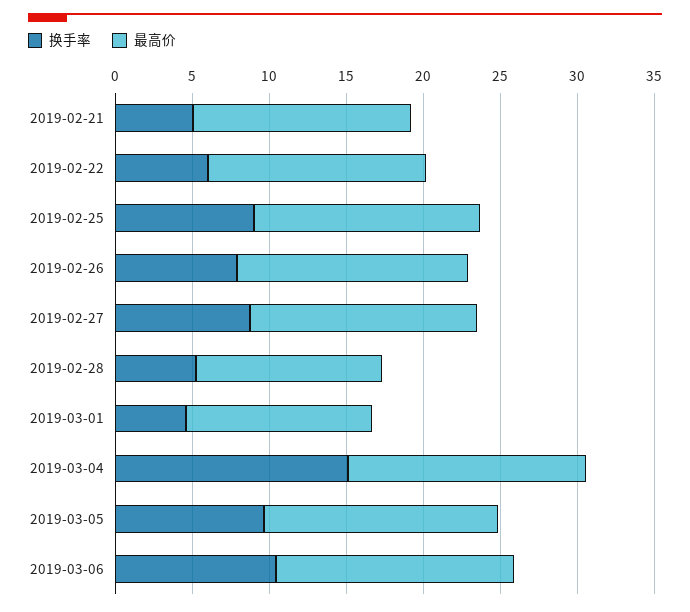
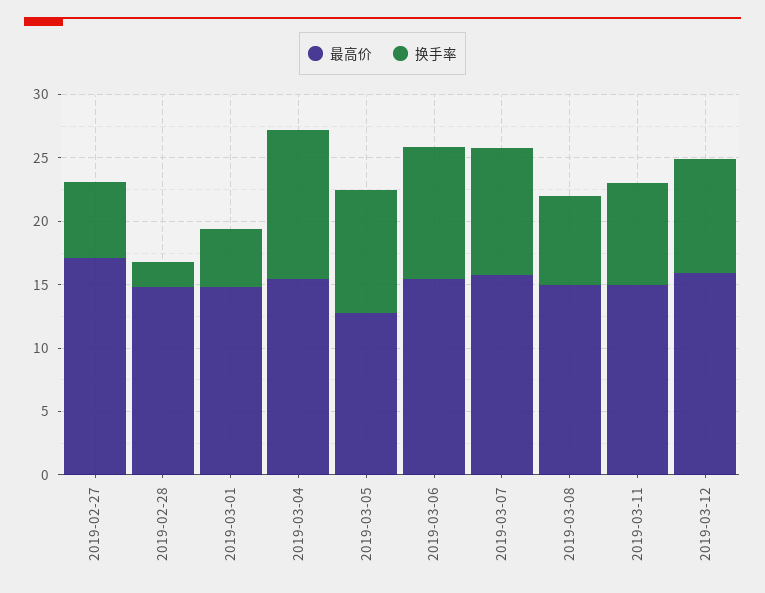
换手率, 2019-02-21: 5 -> none
最高价, 2019-02-21: 14 -> none
换手率, 2019-02-22: 6 -> none
最高价, 2019-02-22: 14 -> none
换手率, 2019-02-25: 9 -> none
最高价, 2019-02-25: 15 -> none
换手率, 2019-02-26: 8 -> none
最高价, 2019-02-26: 15 -> none
换手率, 2019-02-27: 9 -> 6
最高价, 2019-02-27: 15 -> 17
换手率, 2019-02-28: 5 -> 2
最高价, 2019-02-28: 12 -> 15
最高价, 2019-03-01: 12 -> 15
换手率, 2019-03-04: 15 -> 12
最高价, 2019-03-05: 15 -> 13
最高价, 2019-03-07: none -> 16
换手率, 2019-03-07: none -> 10
最高价, 2019-03-08: none -> 15
换手率, 2019-03-08: none -> 7
最高价, 2019-03-11: none -> 15
换手率, 2019-03-11: none -> 8
最高价, 2019-03-12: none -> 16
换手率, 2019-03-12: none -> 9

